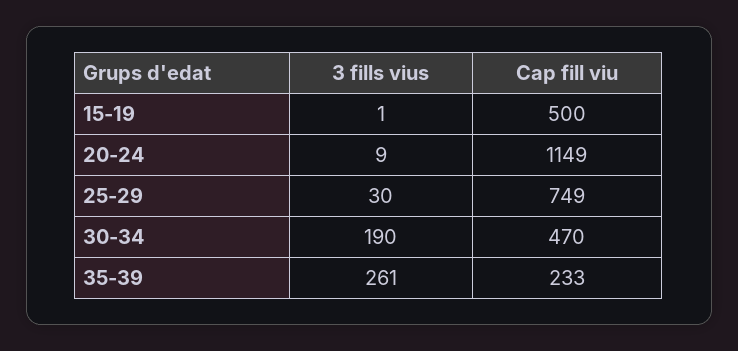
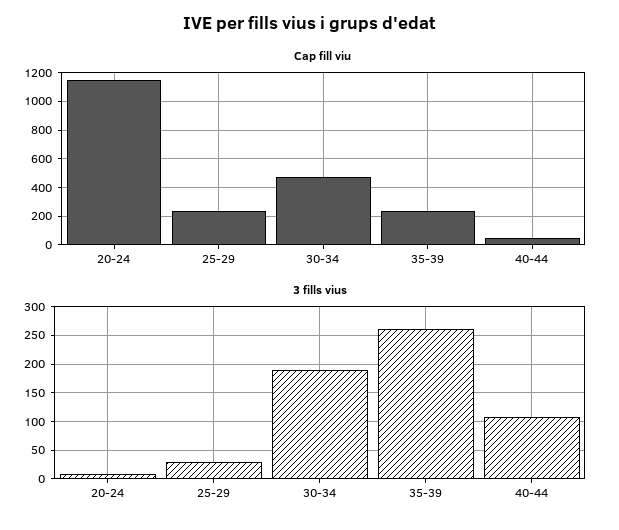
3 fills vius, 15-19: 1 -> none
Cap fill viu, 15-19: 500 -> none
Cap fill viu, 25-29: 749 -> 250
Cap fill viu, 40-44: none -> 50
3 fills vius, 40-44: none -> 100

